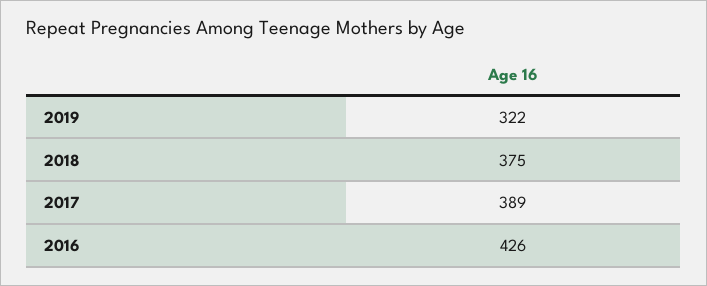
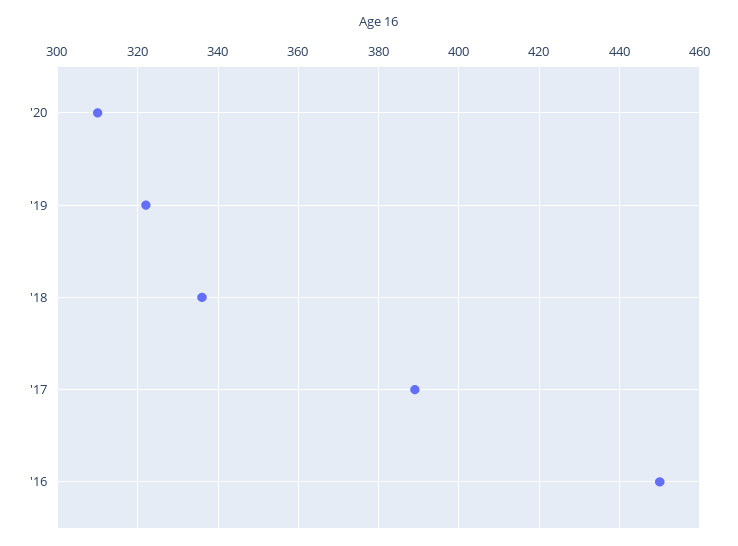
2018: 375 -> 335
2016: 426 -> 450
'20: none -> 310

